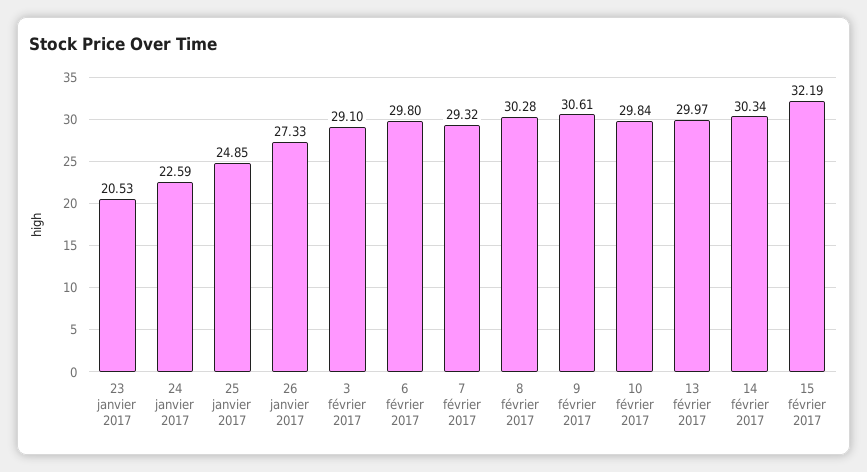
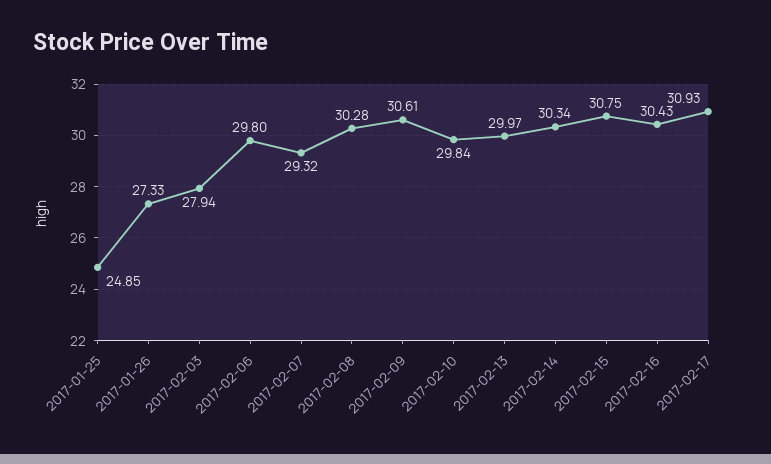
23 janvier 2017: 20.53 -> none
24 janvier 2017: 22.59 -> none
3 février 2017: 29.1 -> 27.94
15 février 2017: 32.19 -> 30.75
2017-02-16: none -> 30.43
2017-02-17: none -> 30.93

